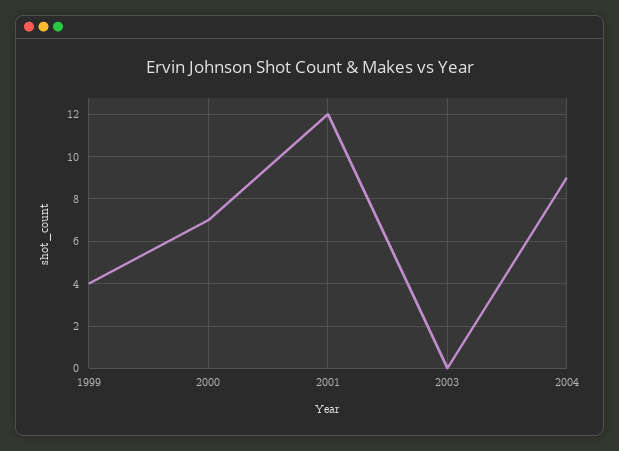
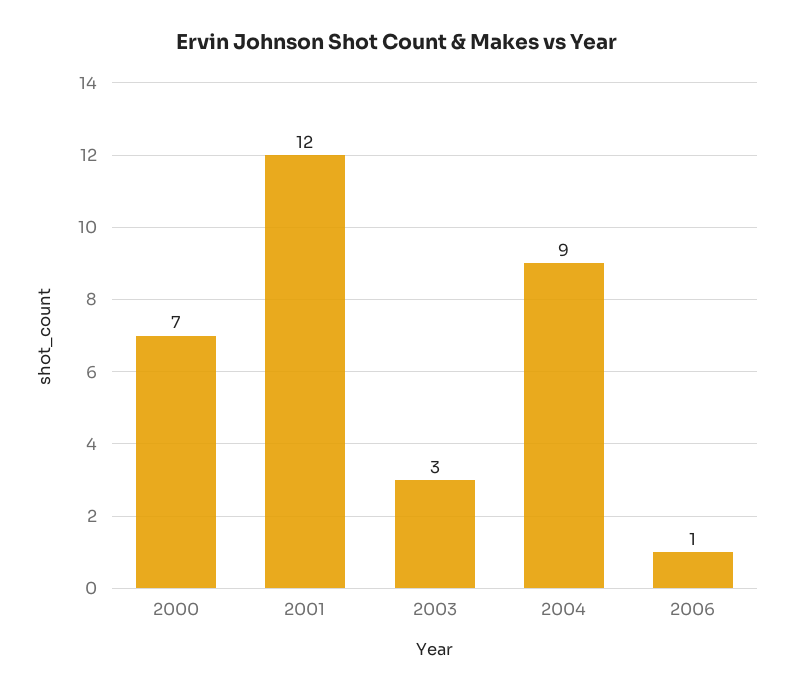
1999: 4 -> none
2003: 0 -> 3
2006: none -> 1

